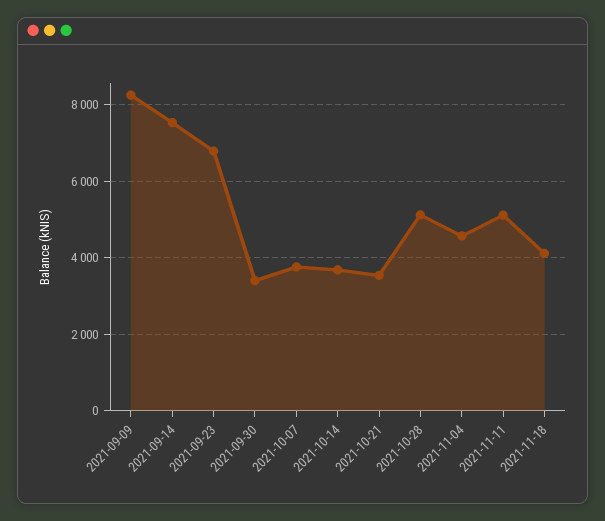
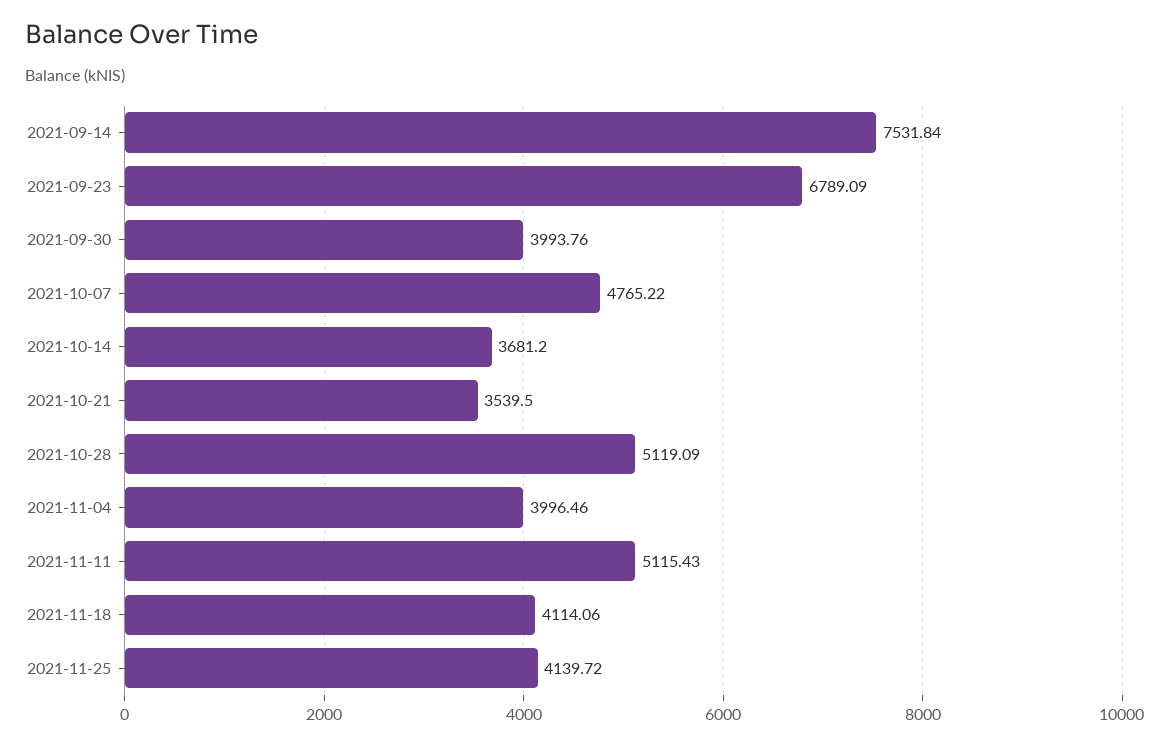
2021-09-09: 8200 -> none
2021-09-30: 3400 -> 3993.76
2021-10-07: 3800 -> 4765.22
2021-11-04: 4600 -> 3996.46
2021-11-25: none -> 4139.72

